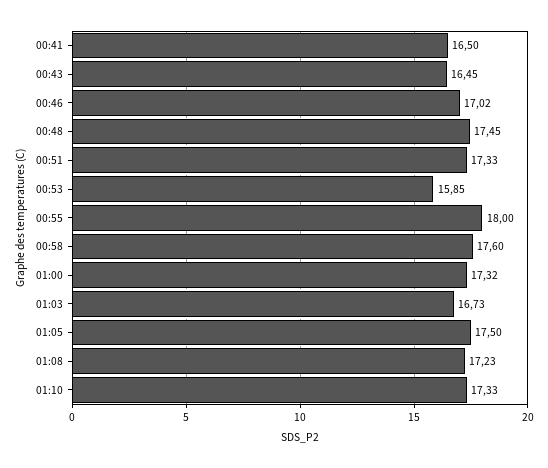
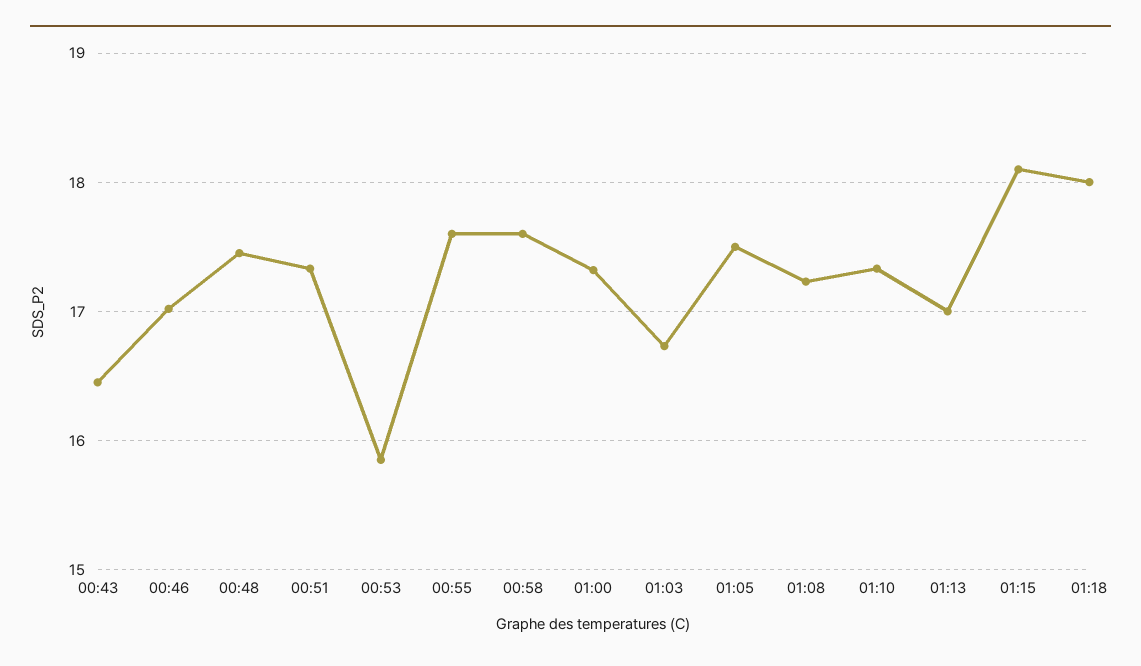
00:41: 16.5 -> none
00:55: 18 -> 17.6
01:13: none -> 17
01:15: none -> 18.1
01:18: none -> 18

